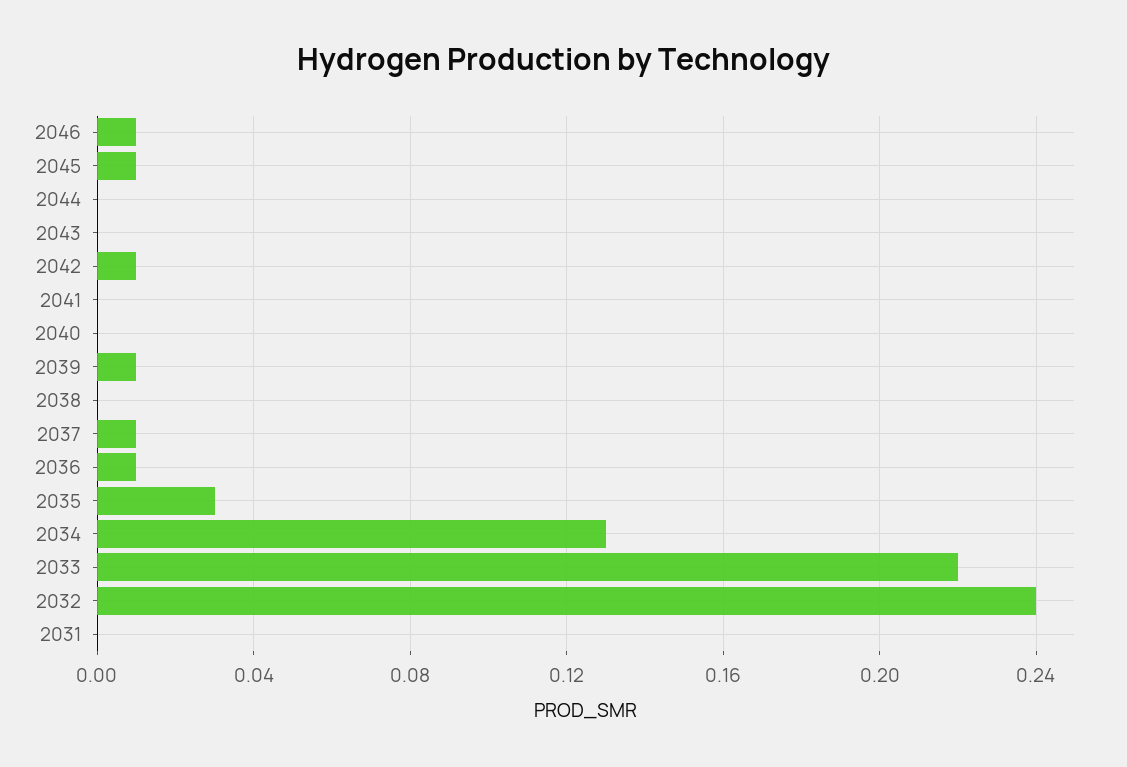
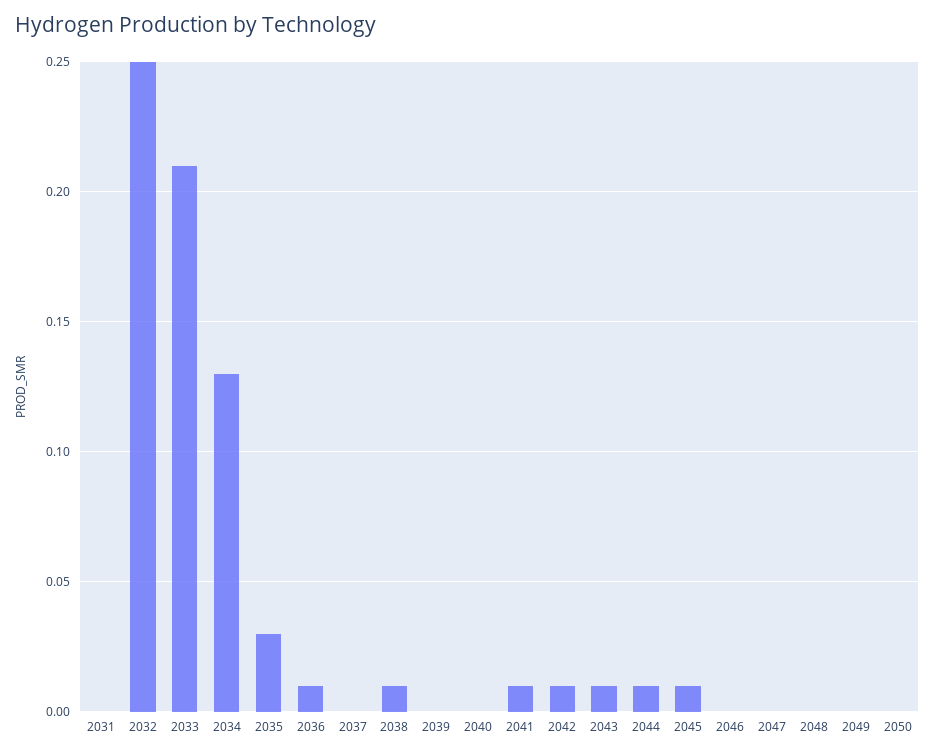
2046: 0.01 -> 0
2044: 0 -> 0.01
2043: 0 -> 0.01
2041: 0 -> 0.01
2039: 0.01 -> 0
2038: 0 -> 0.01
2037: 0.01 -> 0
2033: 0.22 -> 0.21
2032: 0.24 -> 0.25
2047: none -> 0
2048: none -> 0
2049: none -> 0
2050: none -> 0

